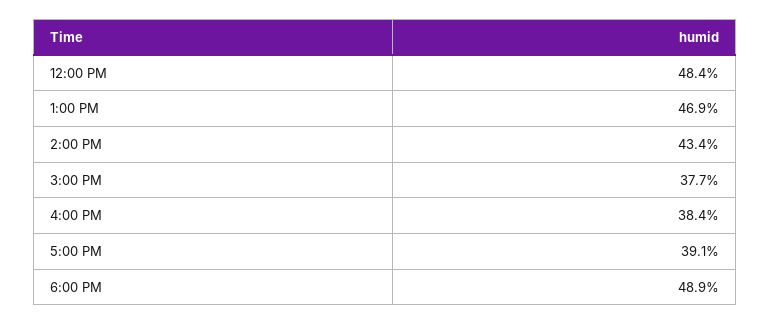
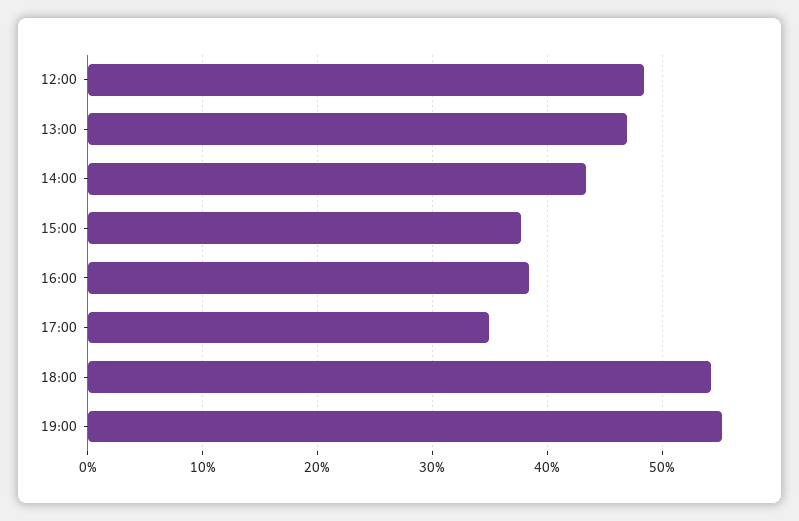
5:00 PM: 39.1 -> 35
6:00 PM: 48.9 -> 54
19:00: none -> 55

